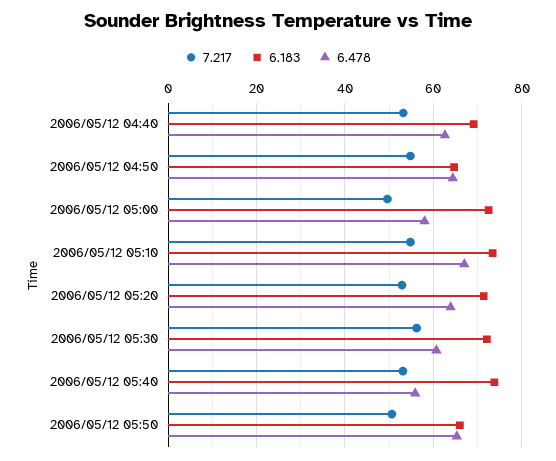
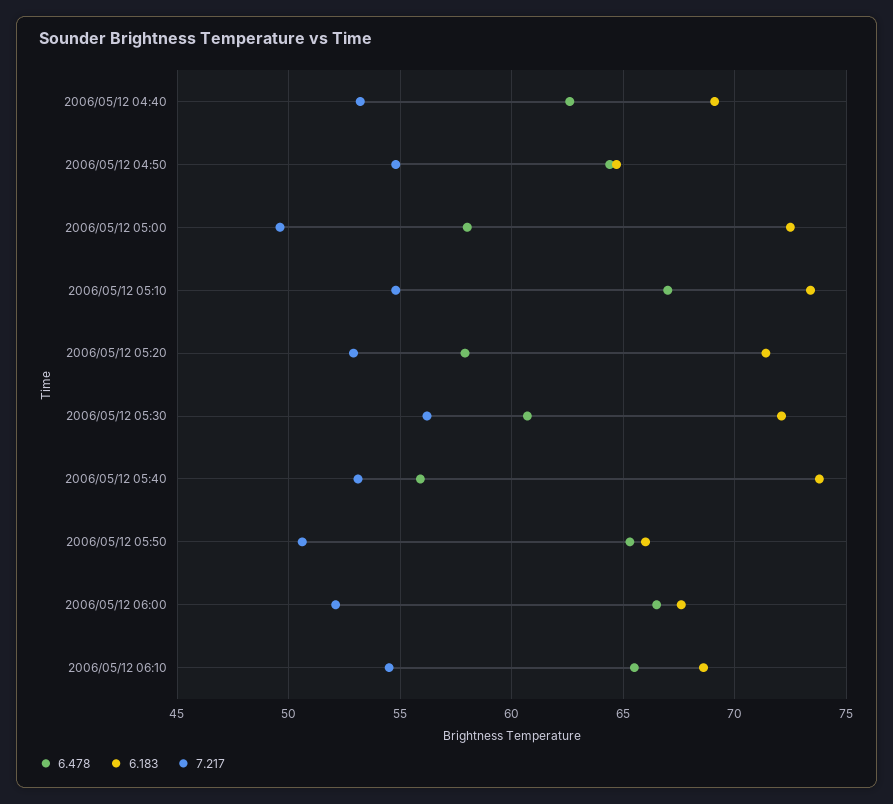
6.478, 2006/05/12 05:20: 64 -> 58
6.478, 2006/05/12 06:00: none -> 66.5
6.183, 2006/05/12 06:00: none -> 67.5
7.217, 2006/05/12 06:00: none -> 52
6.478, 2006/05/12 06:10: none -> 65.5
6.183, 2006/05/12 06:10: none -> 68.5
7.217, 2006/05/12 06:10: none -> 54.5

